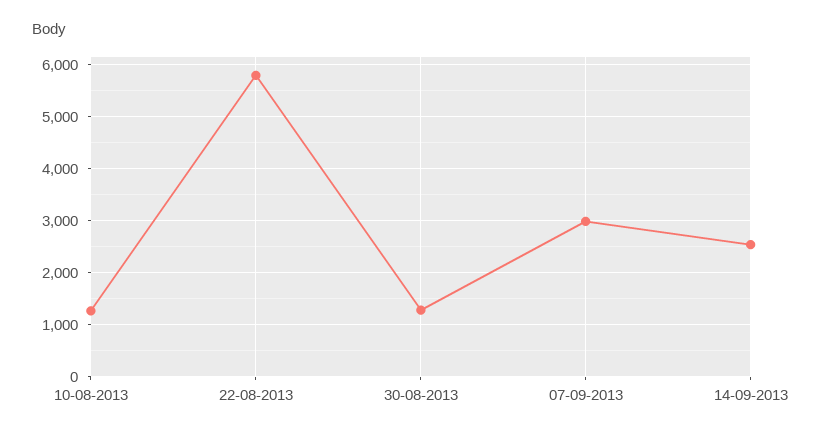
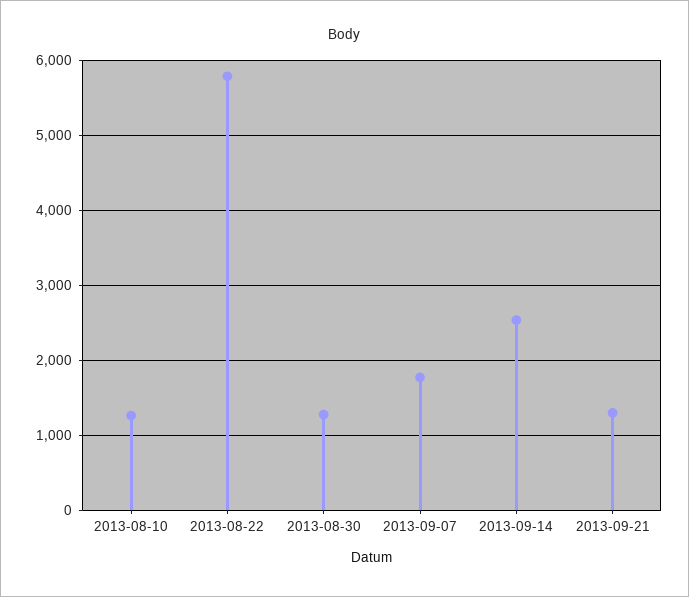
07-09-2013: 3000 -> 1800
2013-09-21: none -> 1300

